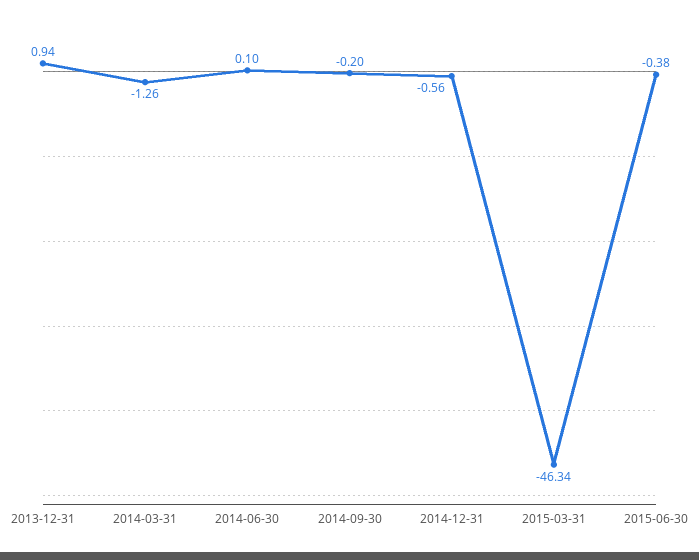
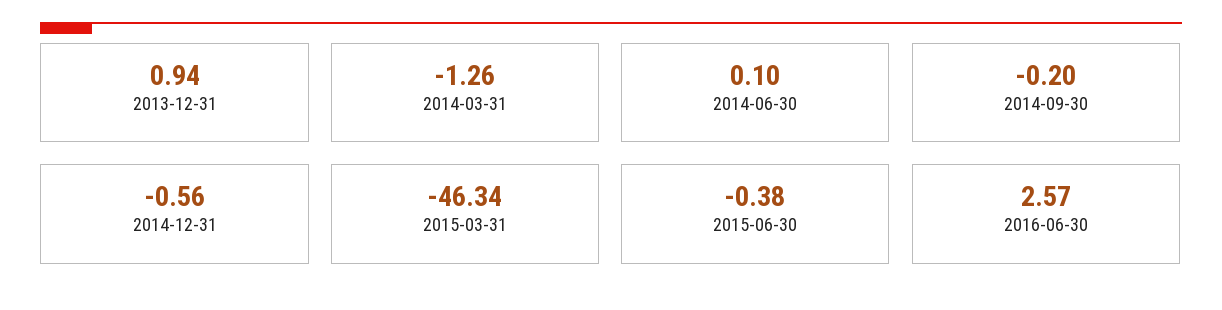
2016-06-30: none -> 2.57

